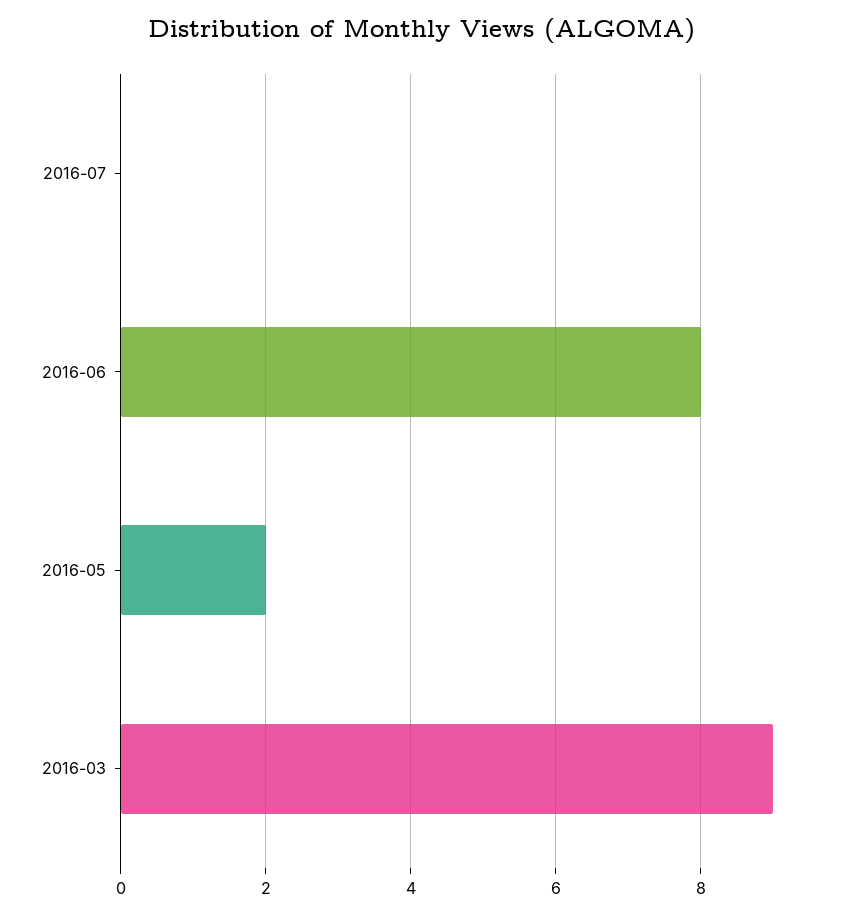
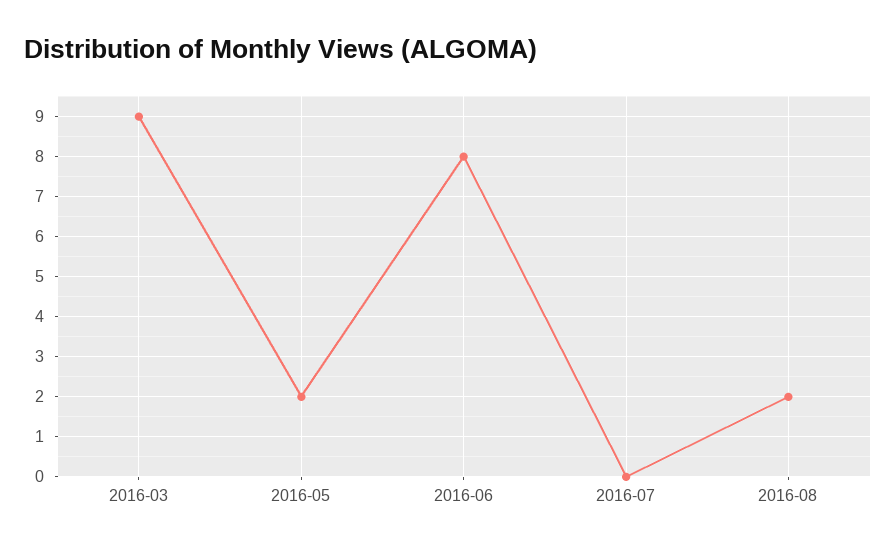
2016-08: none -> 2

